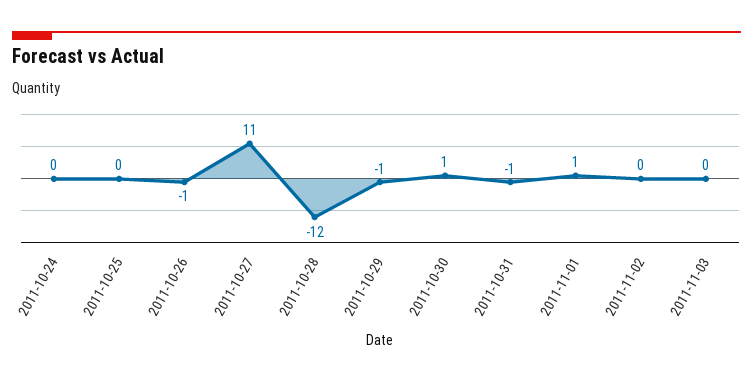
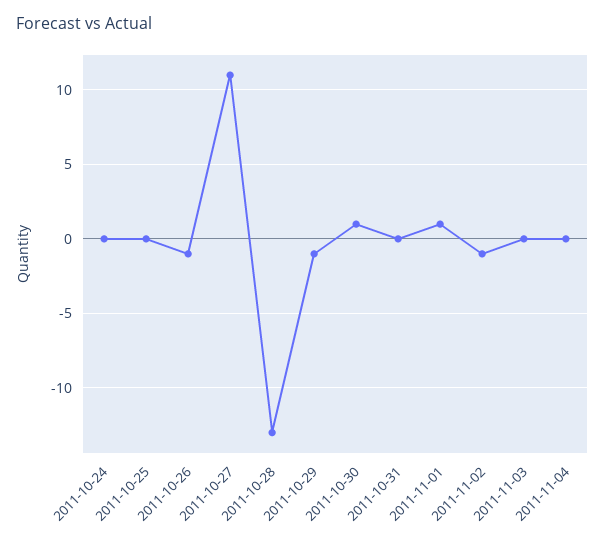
2011-10-28: -12 -> -13
2011-10-31: -1 -> 0
2011-11-02: 0 -> -1
2011-11-04: none -> 0

